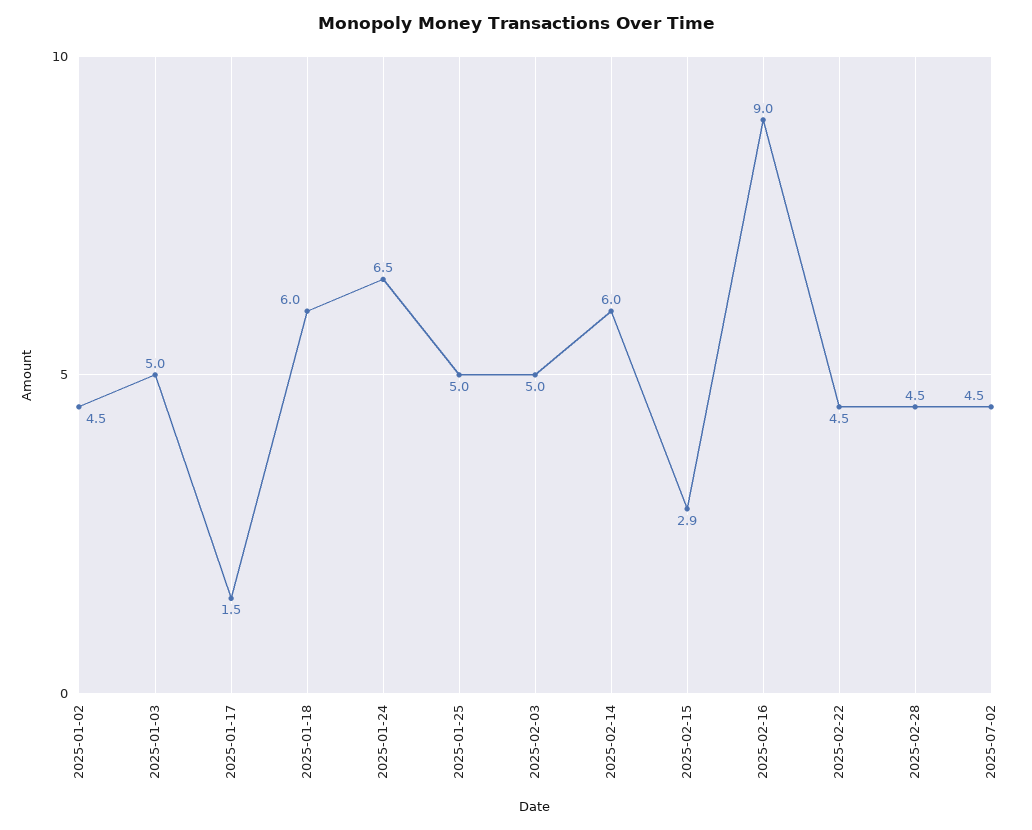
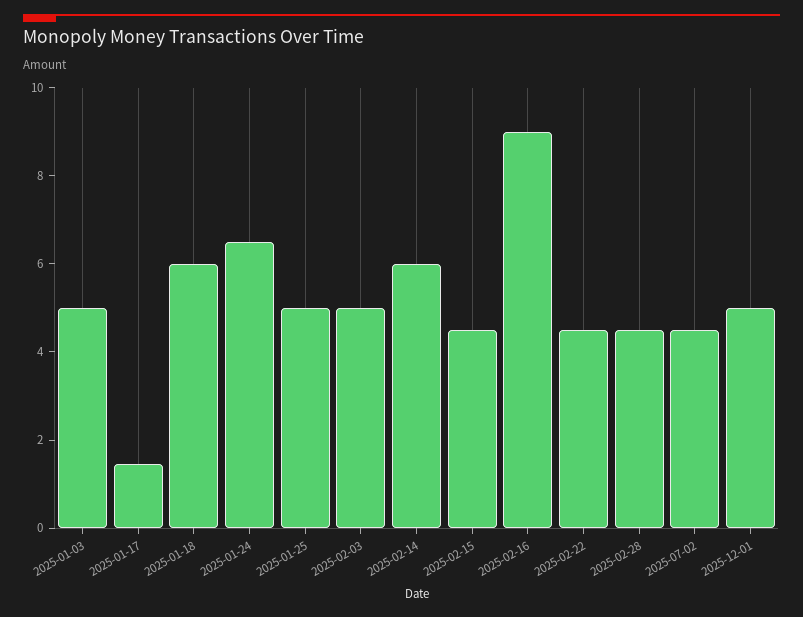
2025-01-02: 4.5 -> none
2025-02-15: 2.9 -> 4.5
2025-12-01: none -> 5

